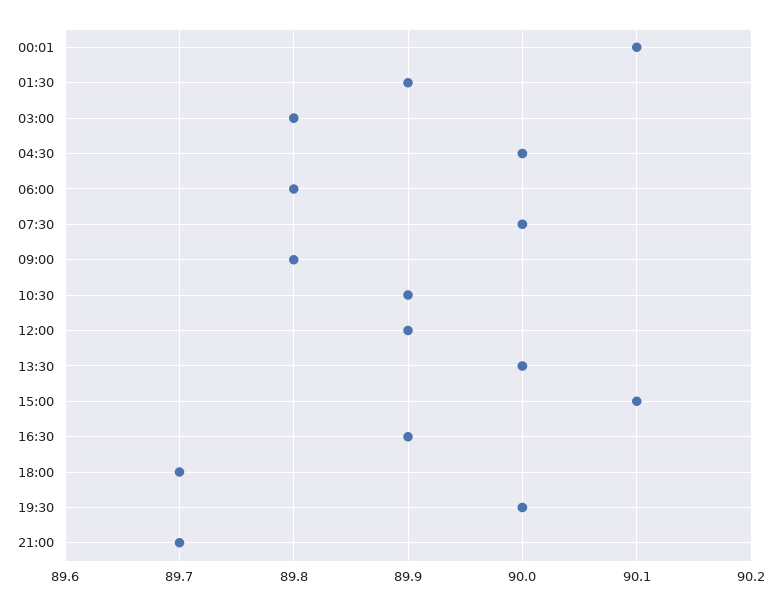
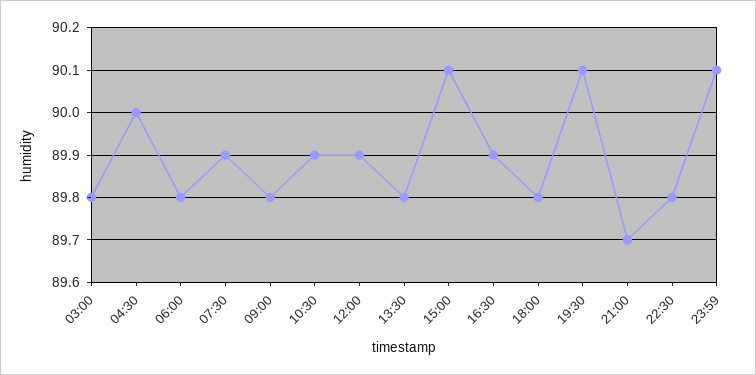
00:01: 90.1 -> none
01:30: 89.9 -> none
07:30: 90 -> 89.9
13:30: 90 -> 89.8
18:00: 89.7 -> 89.8
19:30: 90 -> 90.1
22:30: none -> 89.8
23:59: none -> 90.1

